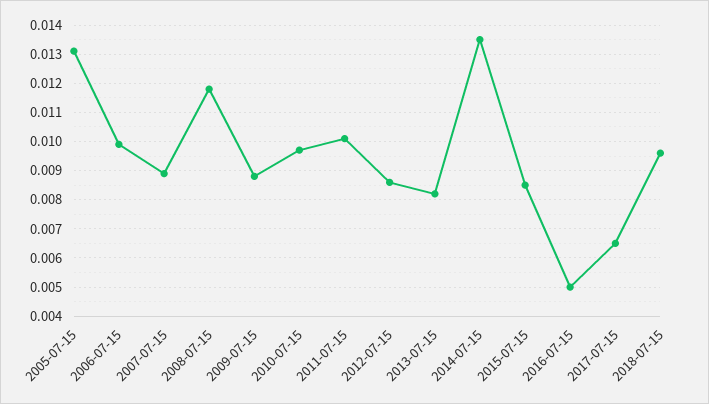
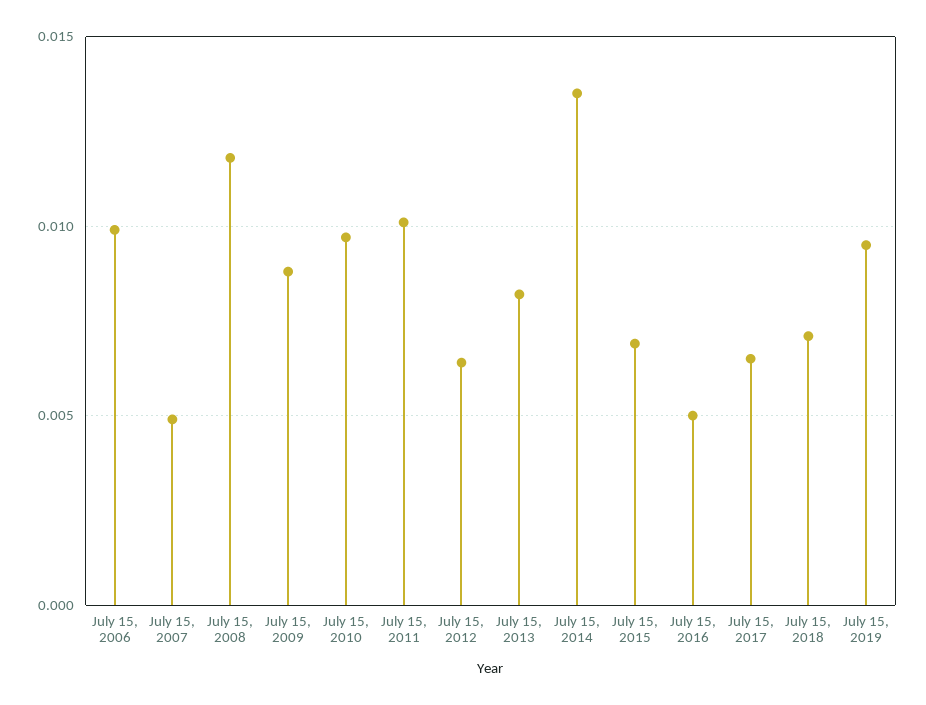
2005-07-15: 0.013 -> none
2007-07-15: 0.009 -> 0.005
2012-07-15: 0.0085 -> 0.0065
2015-07-15: 0.0085 -> 0.007
2018-07-15: 0.0095 -> 0.007
July 15, 2019: none -> 0.0095

